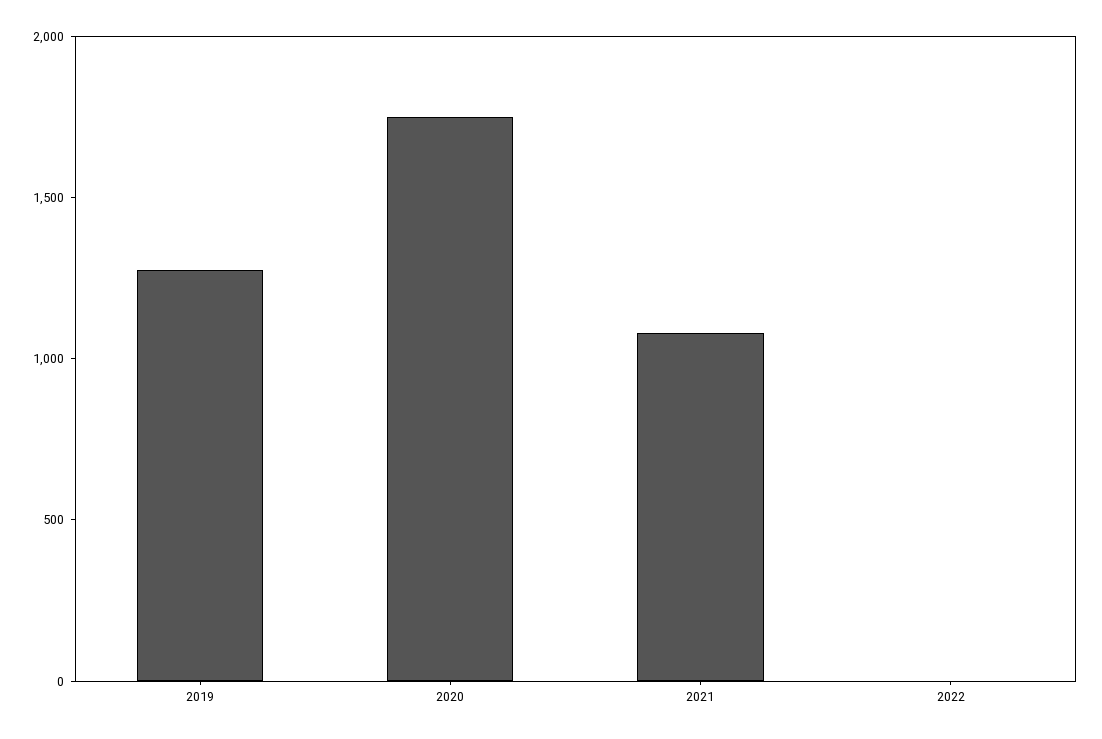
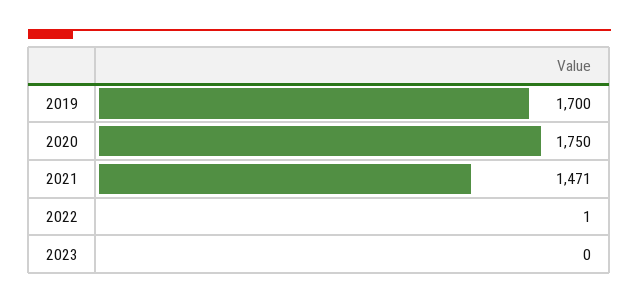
2019: 1300 -> 1700
2021: 1100 -> 1471
2023: none -> 0

